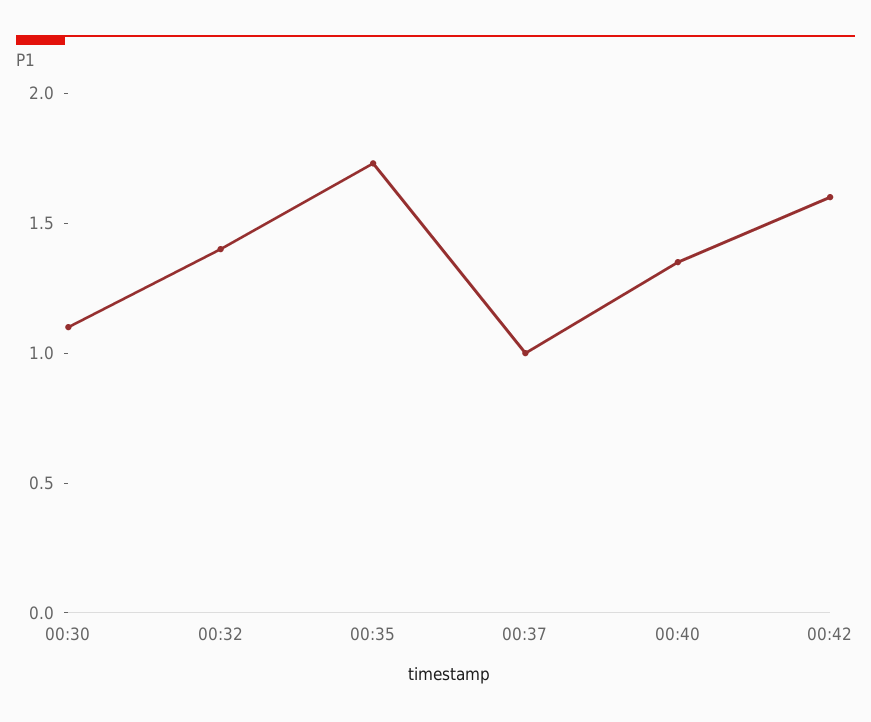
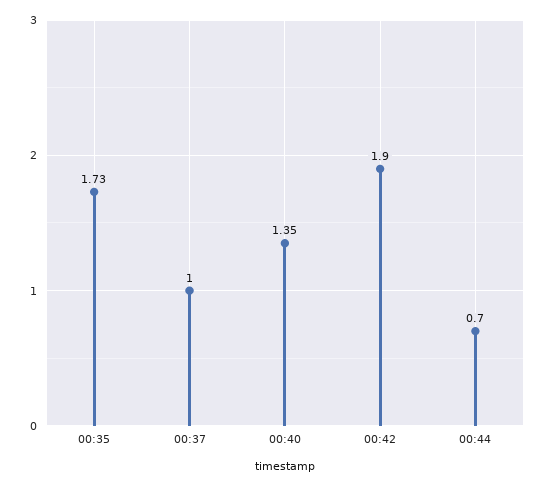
00:30: 1.1 -> none
00:32: 1.4 -> none
00:42: 1.6 -> 1.9
00:44: none -> 0.7

